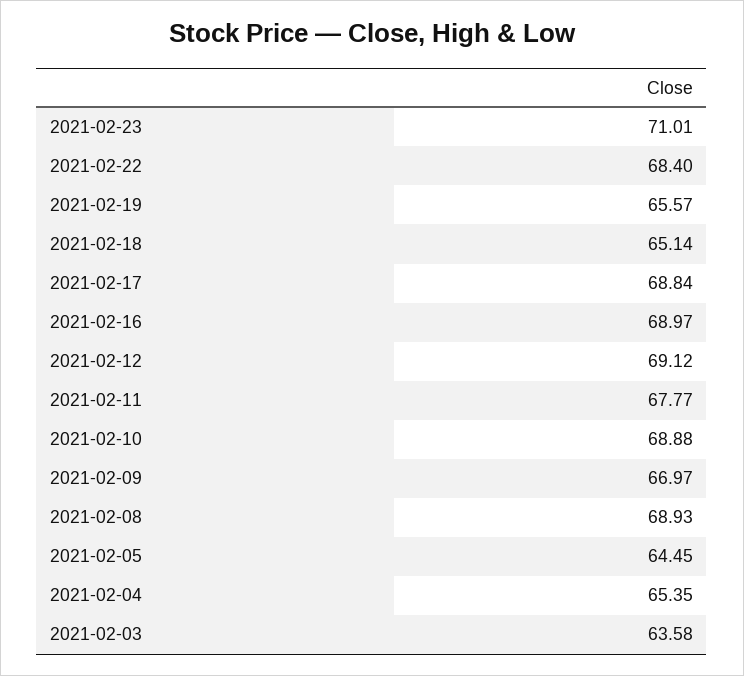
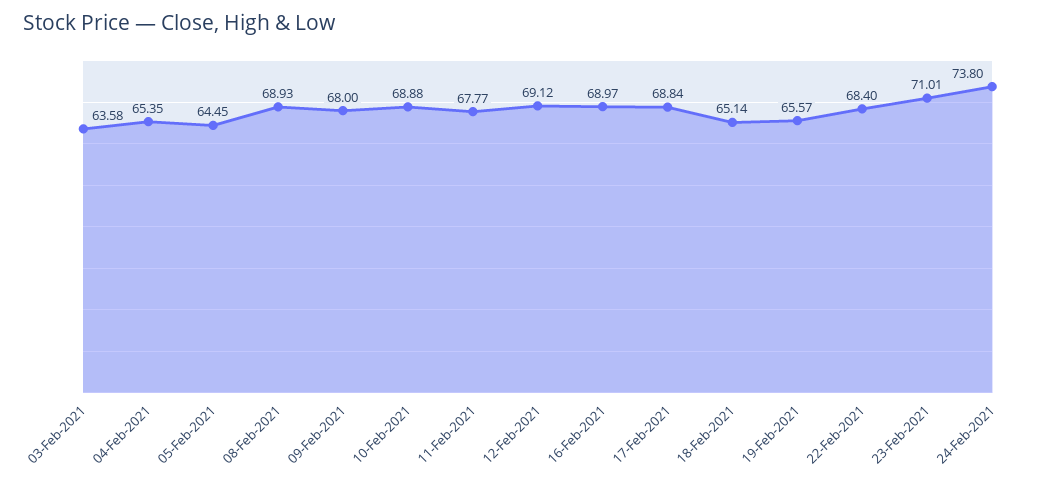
2021-02-09: 66.97 -> 68
24-Feb-2021: none -> 73.8

